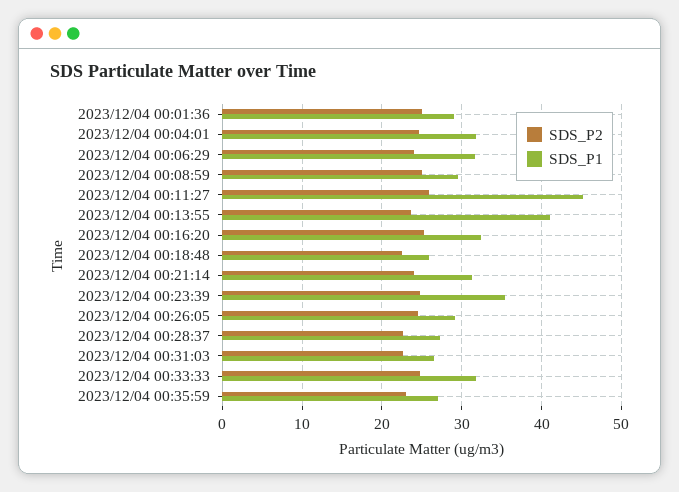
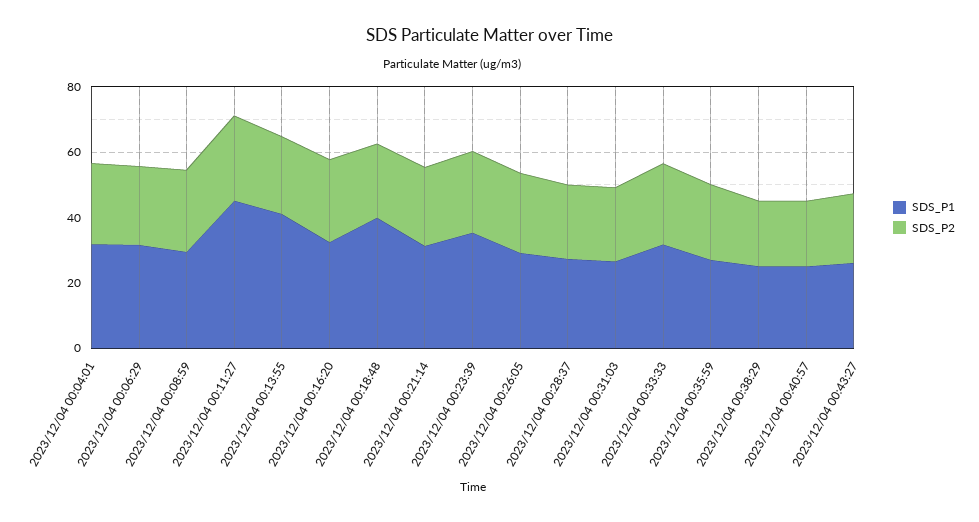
SDS_P2, 2023/12/04 00:01:36: 25 -> none
SDS_P1, 2023/12/04 00:01:36: 29 -> none
SDS_P1, 2023/12/04 00:18:48: 26 -> 40
SDS_P1, 2023/12/04 00:38:29: none -> 25
SDS_P2, 2023/12/04 00:38:29: none -> 20
SDS_P1, 2023/12/04 00:40:57: none -> 25
SDS_P2, 2023/12/04 00:40:57: none -> 20
SDS_P1, 2023/12/04 00:43:27: none -> 25
SDS_P2, 2023/12/04 00:43:27: none -> 20

